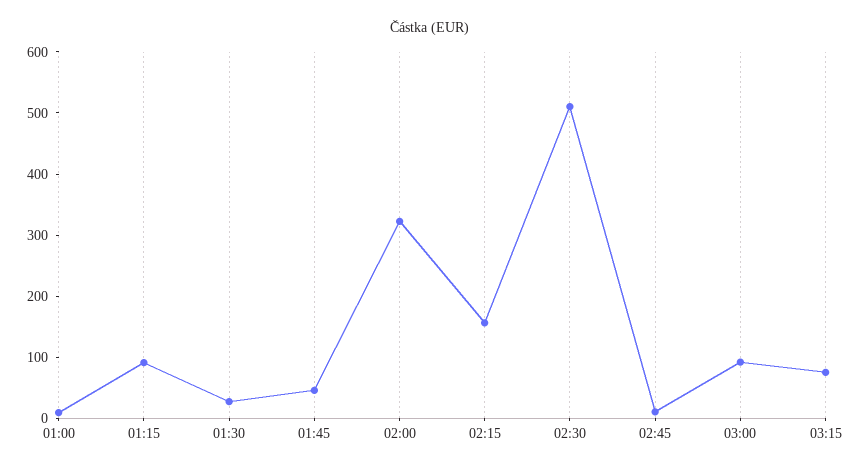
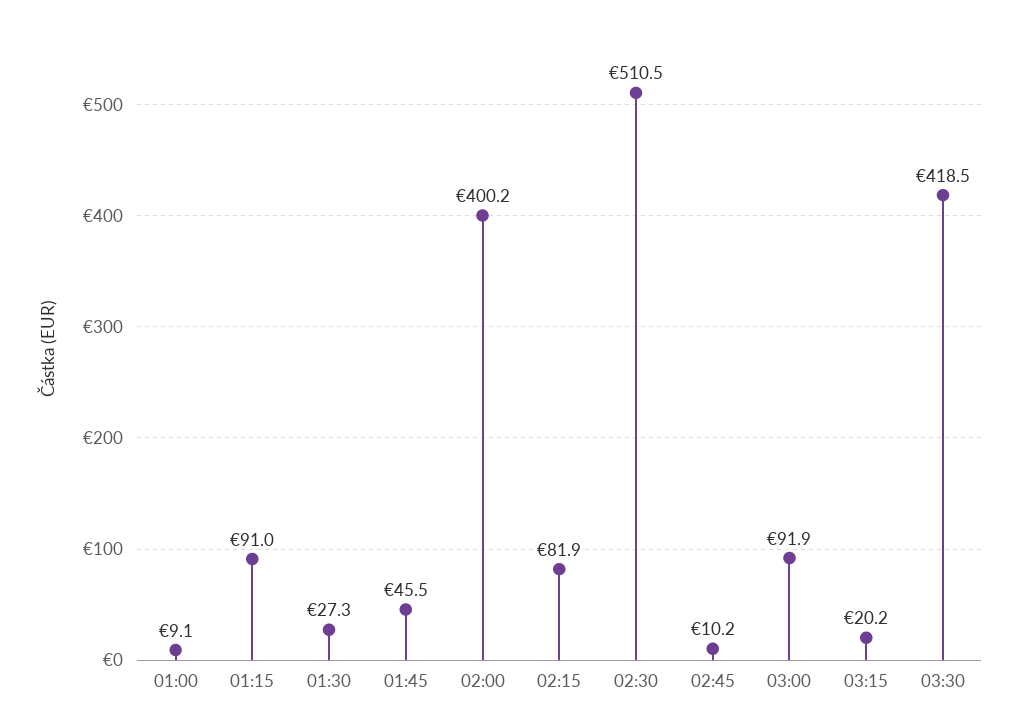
02:00: 320 -> 400.2
02:15: 160 -> 81.9
03:15: 80 -> 20.2
03:30: none -> 418.5

